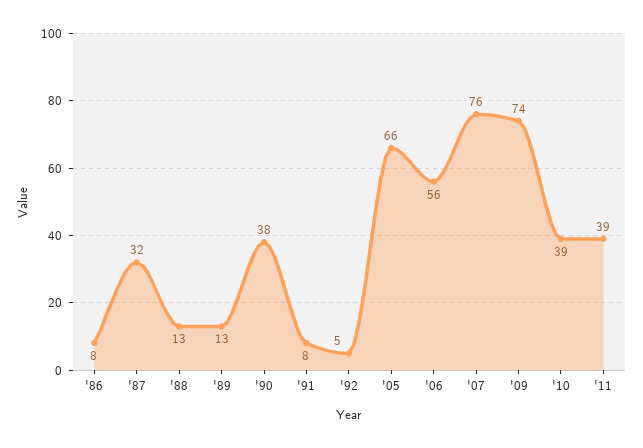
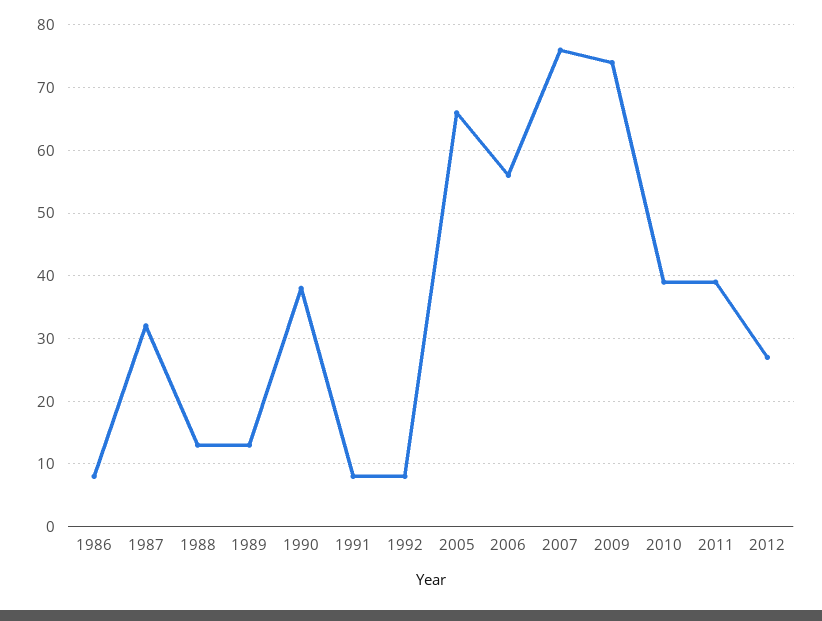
'92: 5 -> 8
2012: none -> 27

